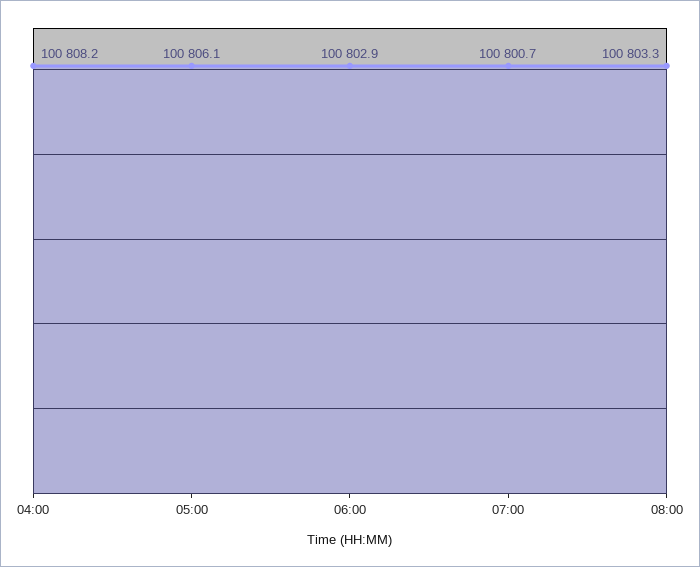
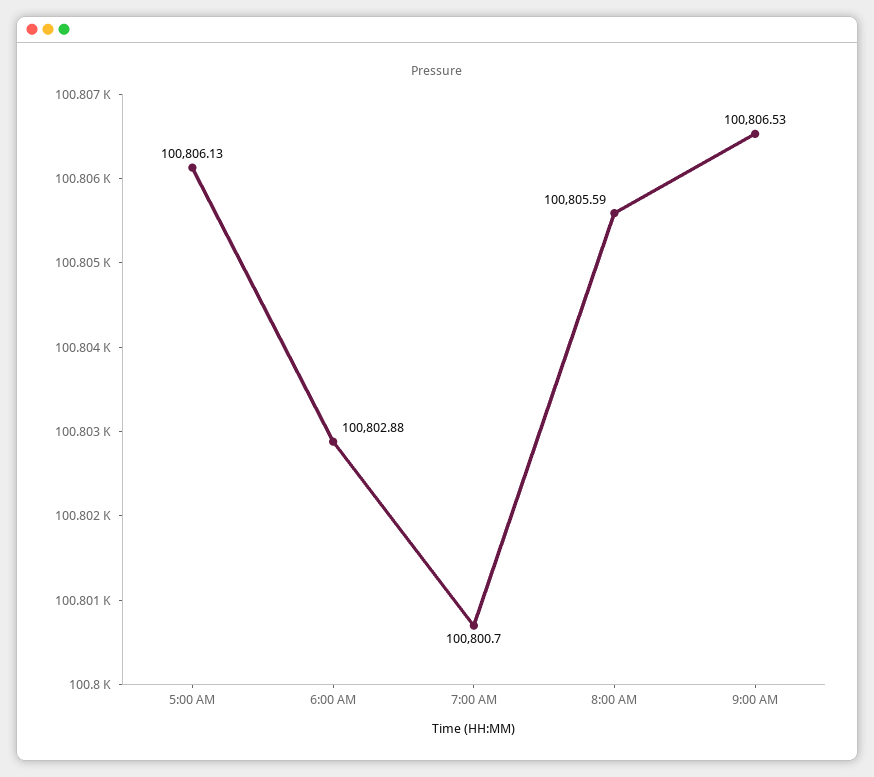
04:00: 100808.2 -> none
08:00: 100803.3 -> 100805.59
9:00 AM: none -> 100806.53

